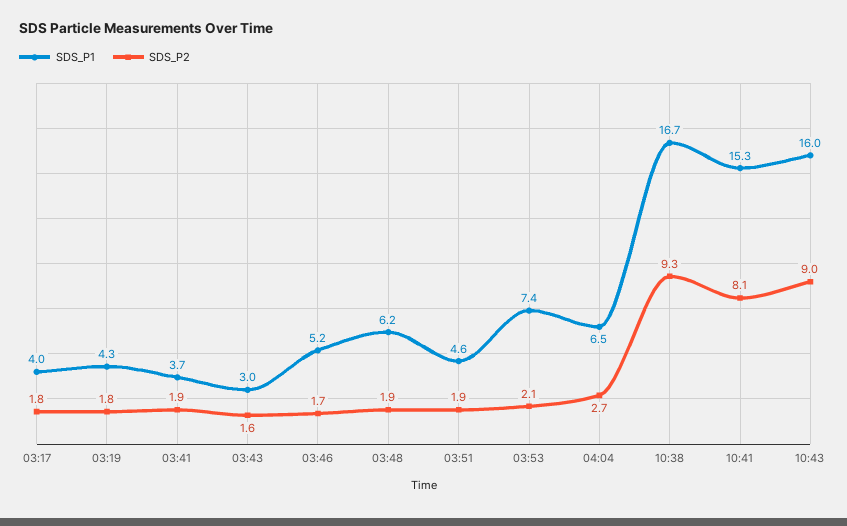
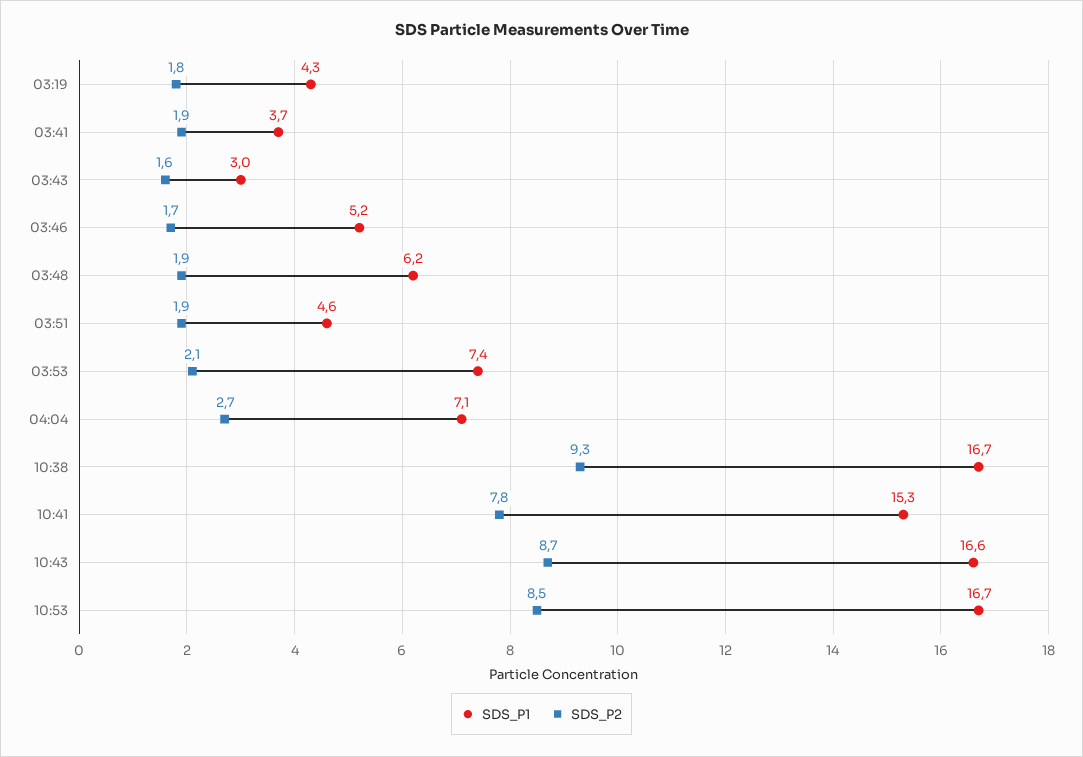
SDS_P1, 03:17: 4 -> none
SDS_P2, 03:17: 1.8 -> none
SDS_P1, 04:04: 6.5 -> 7.1
SDS_P2, 10:41: 8.1 -> 7.8
SDS_P1, 10:43: 16 -> 16.6
SDS_P2, 10:43: 9 -> 8.7
SDS_P1, 10:53: none -> 16.7
SDS_P2, 10:53: none -> 8.5

